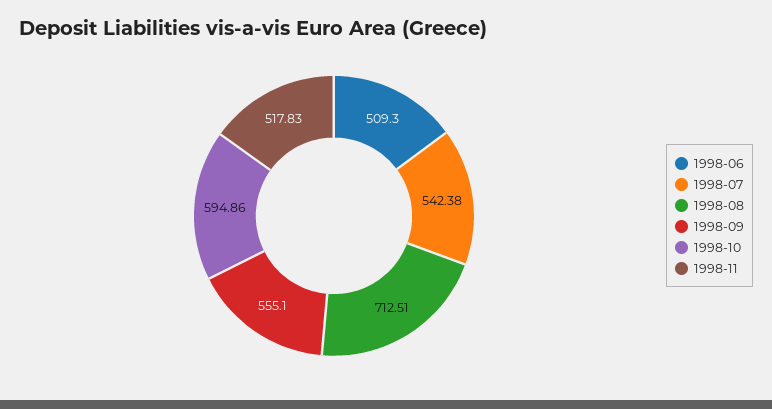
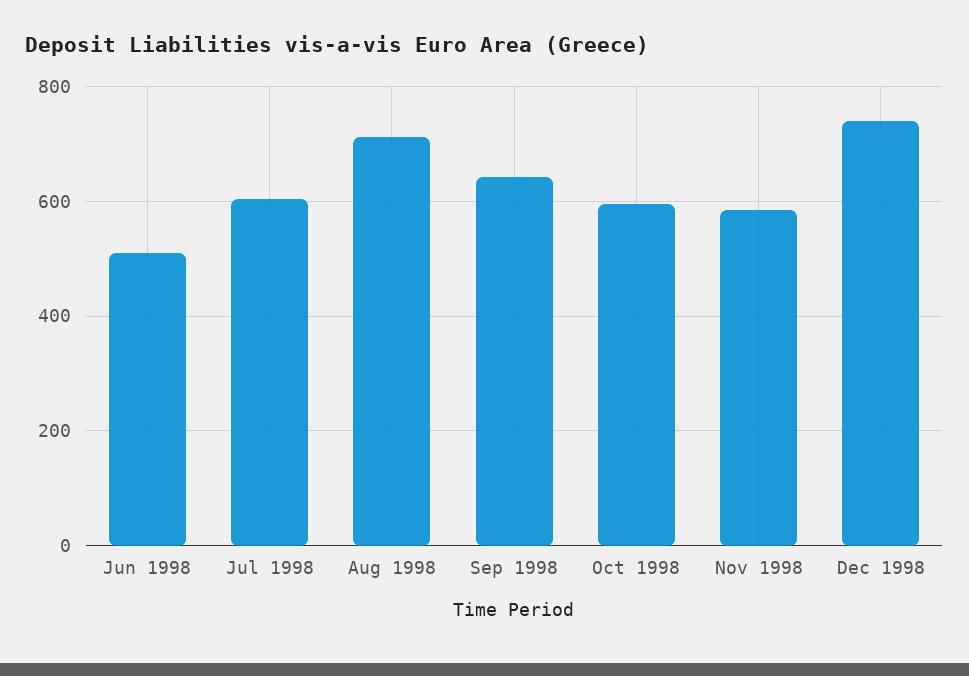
1998-07: 542.38 -> 600
1998-09: 555.1 -> 640
1998-11: 517.83 -> 580
Dec 1998: none -> 740

